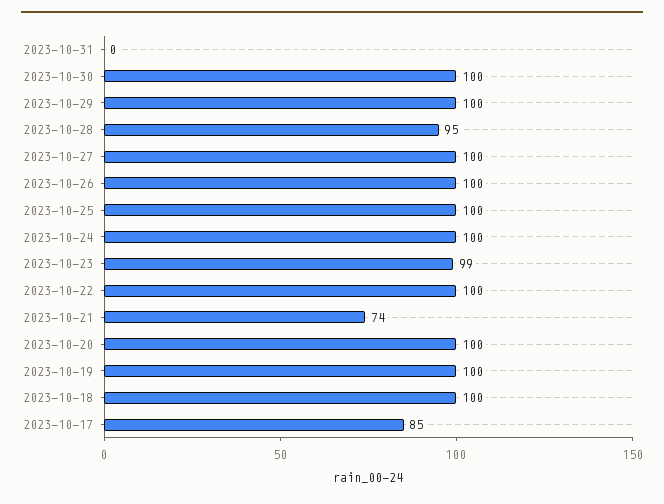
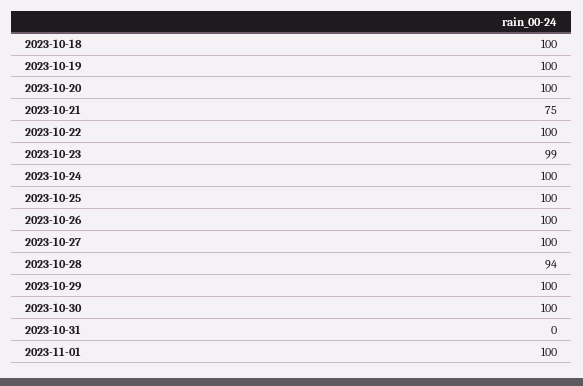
2023-10-28: 95 -> 94
2023-10-21: 74 -> 75
2023-10-17: 85 -> none
2023-11-01: none -> 100

